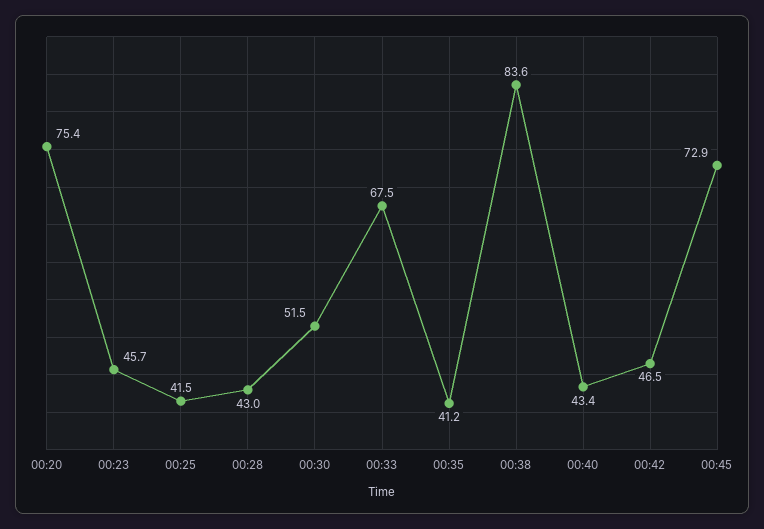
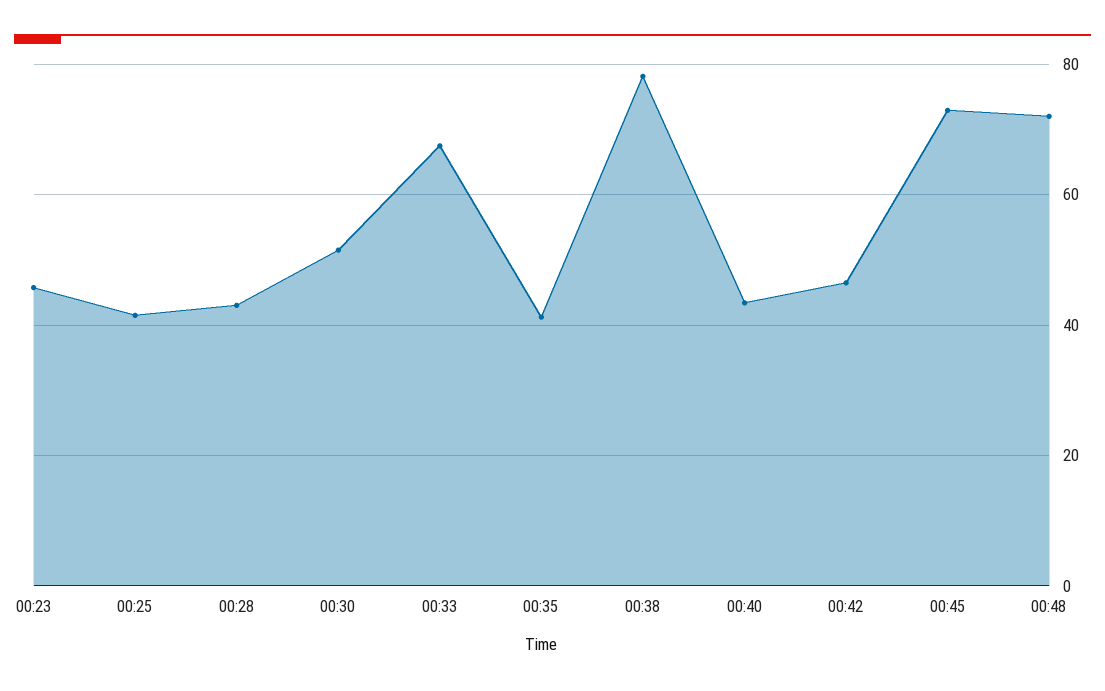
00:20: 75.4 -> none
00:38: 83.6 -> 78
00:48: none -> 72

